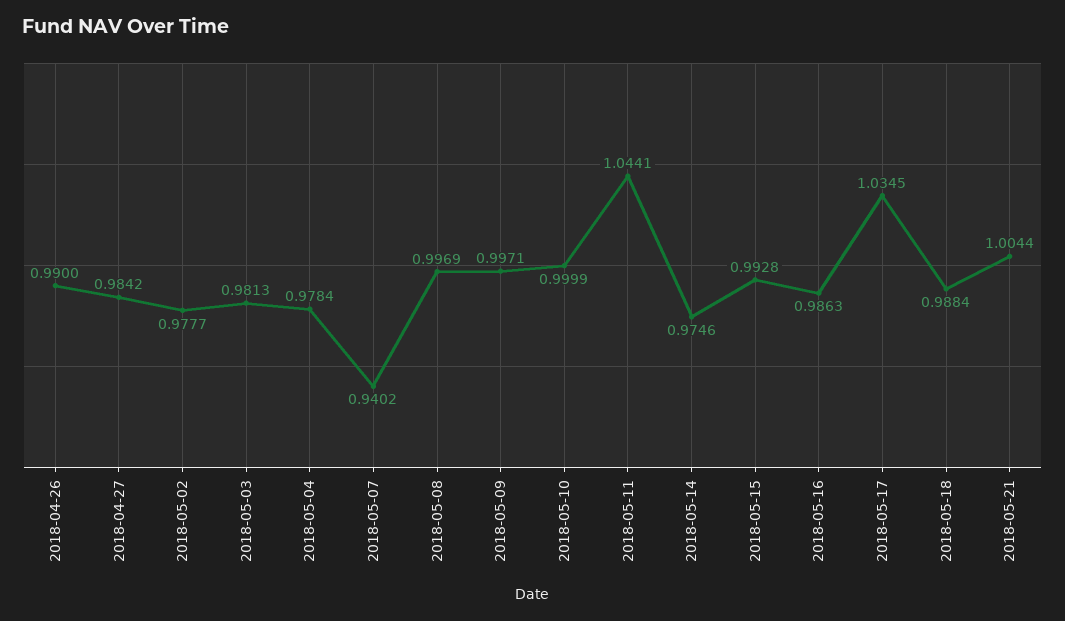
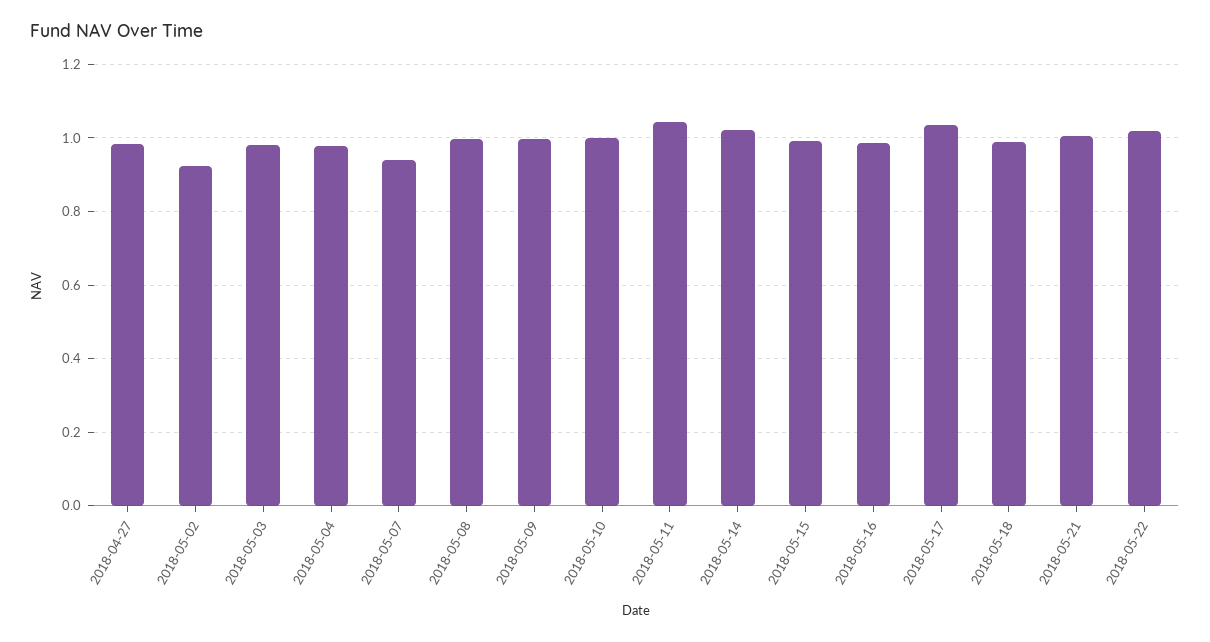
2018-04-26: 0.99 -> none
2018-05-02: 0.9777 -> 0.92
2018-05-14: 0.9746 -> 1.02
2018-05-22: none -> 1.02

